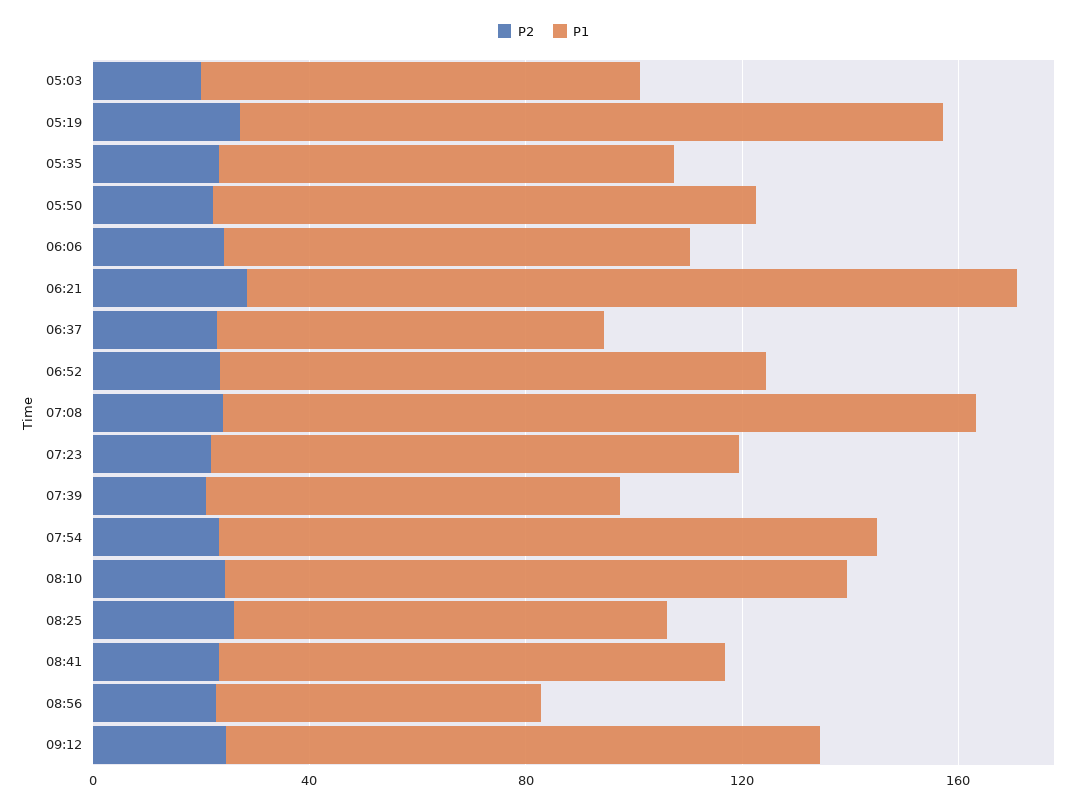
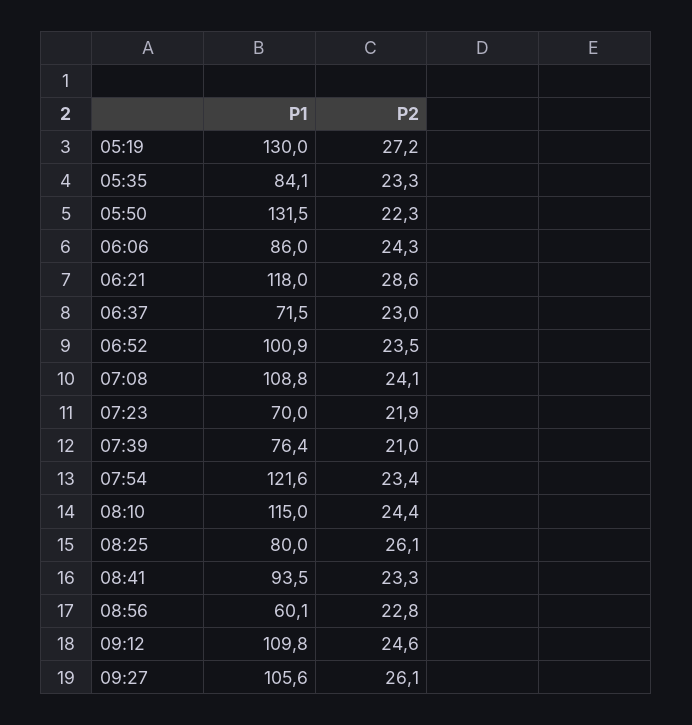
P2, 05:03: 20 -> none
P1, 05:03: 80 -> none
P1, 05:50: 100 -> 131.5
P1, 06:21: 140 -> 118
P1, 07:08: 140 -> 108.8
P1, 07:23: 100 -> 70
P1, 09:27: none -> 105.6
P2, 09:27: none -> 26.1

